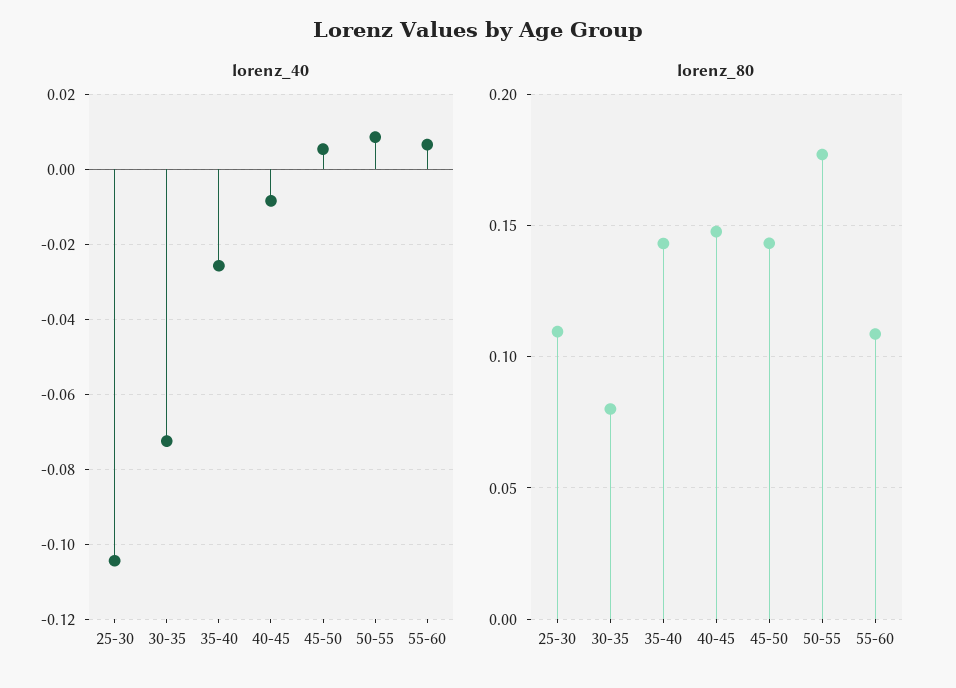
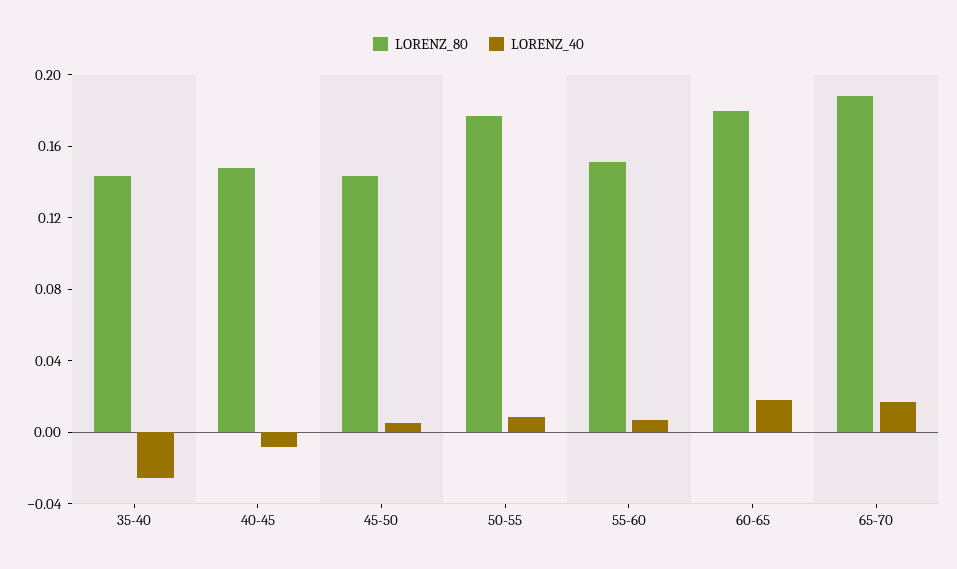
lorenz_40, 25-30: -0.104 -> none
lorenz_40, 30-35: -0.072 -> none
lorenz_80, 25-30: 0.11 -> none
lorenz_80, 30-35: 0.08 -> none
lorenz_80, 55-60: 0.11 -> 0.15
lorenz_80, 60-65: none -> 0.18
lorenz_40, 60-65: none -> 0.02
lorenz_80, 65-70: none -> 0.19
lorenz_40, 65-70: none -> 0.02

